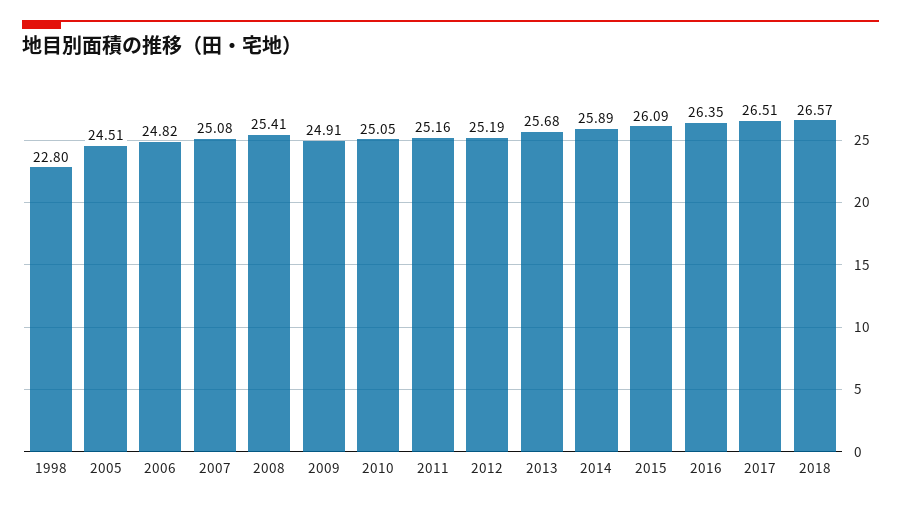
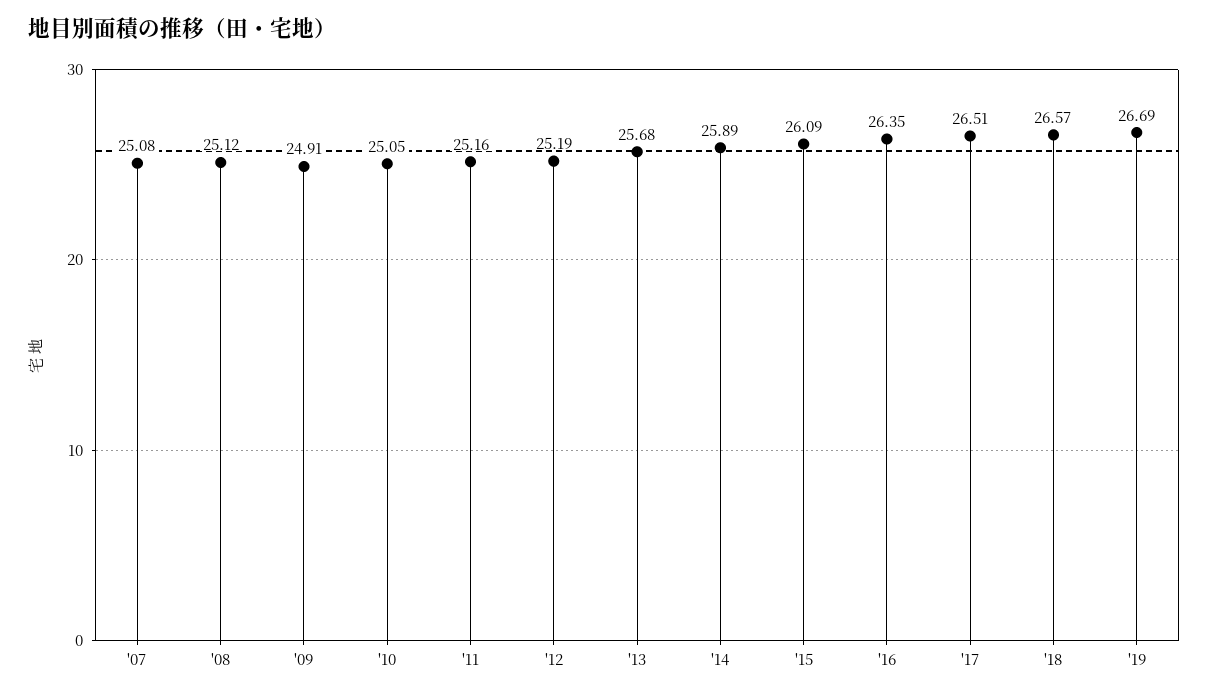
1998: 22.8 -> none
2005: 24.51 -> none
2006: 24.82 -> none
2008: 25.41 -> 25.12
'19: none -> 26.69

